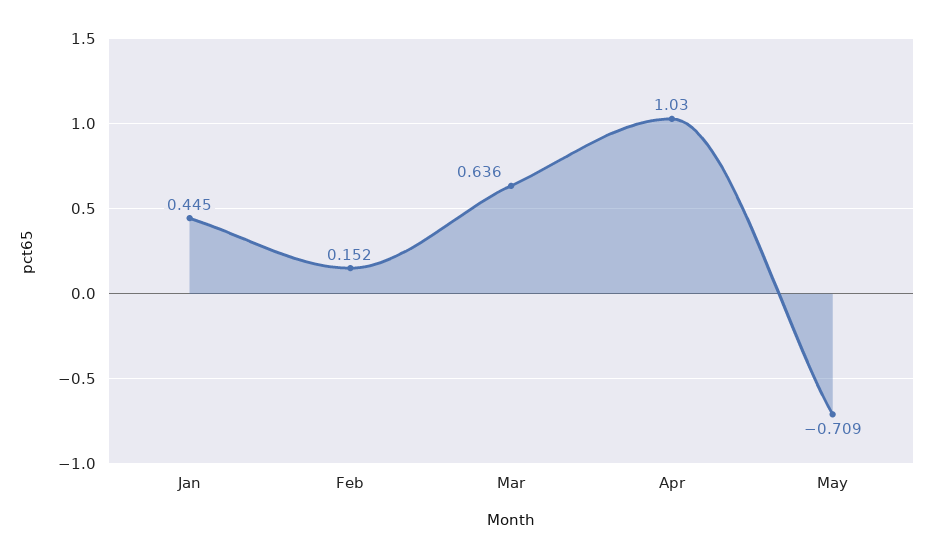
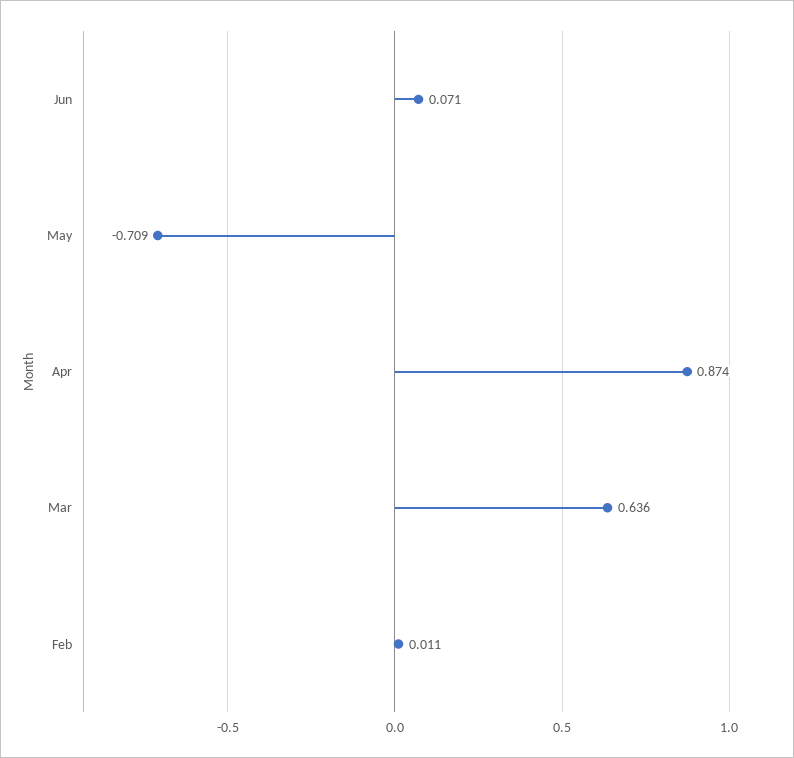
Jan: 0.445 -> none
Feb: 0.152 -> 0.011
Apr: 1.03 -> 0.874
Jun: none -> 0.071

